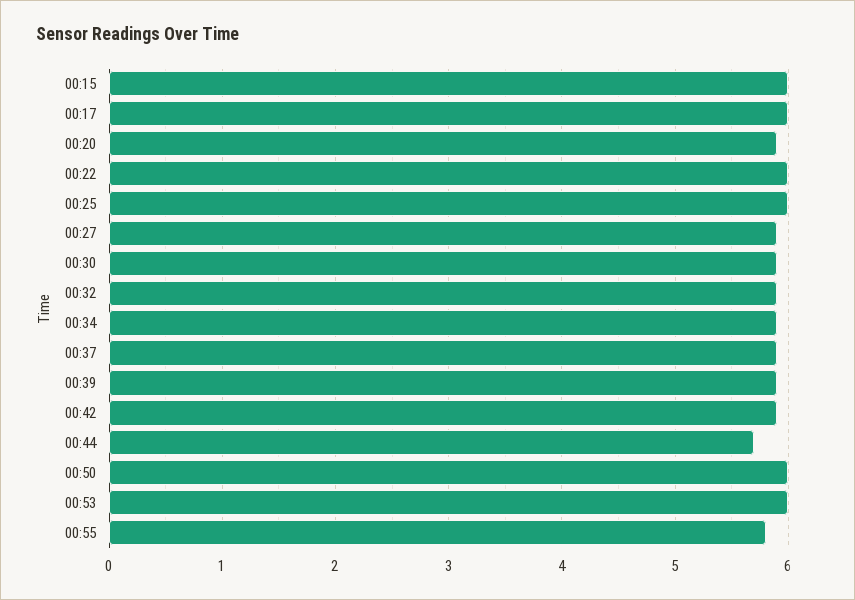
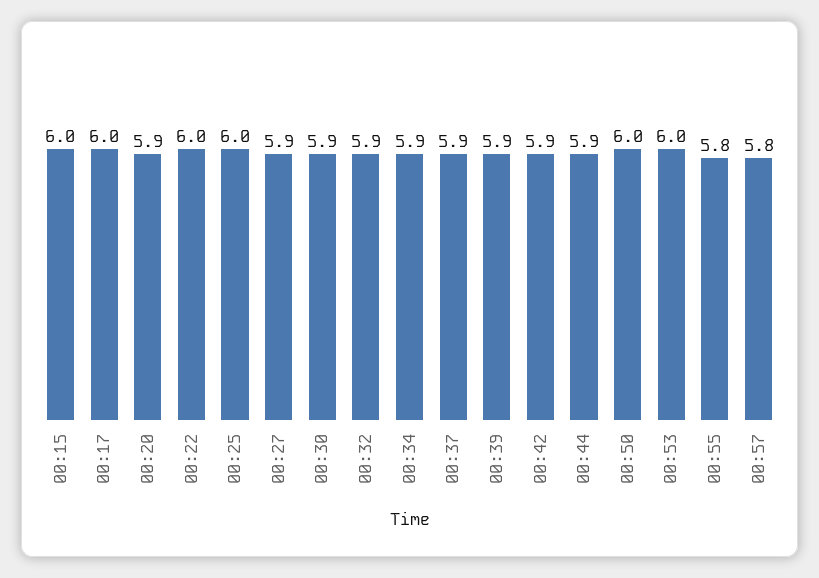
00:44: 5.7 -> 5.9
00:57: none -> 5.8

